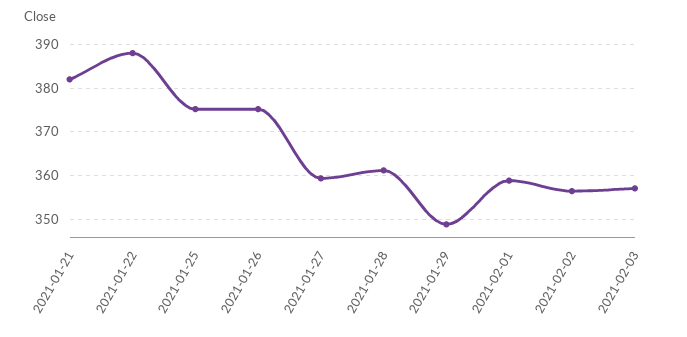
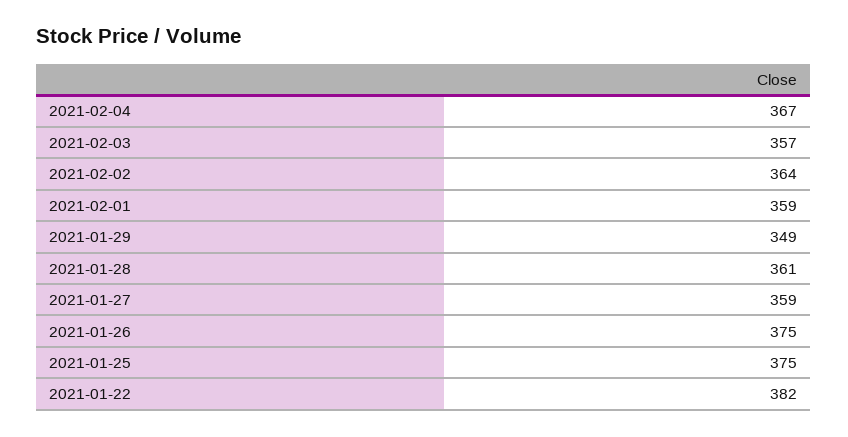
2021-01-21: 382 -> none
2021-01-22: 388 -> 382
2021-02-02: 356 -> 364
2021-02-04: none -> 367

